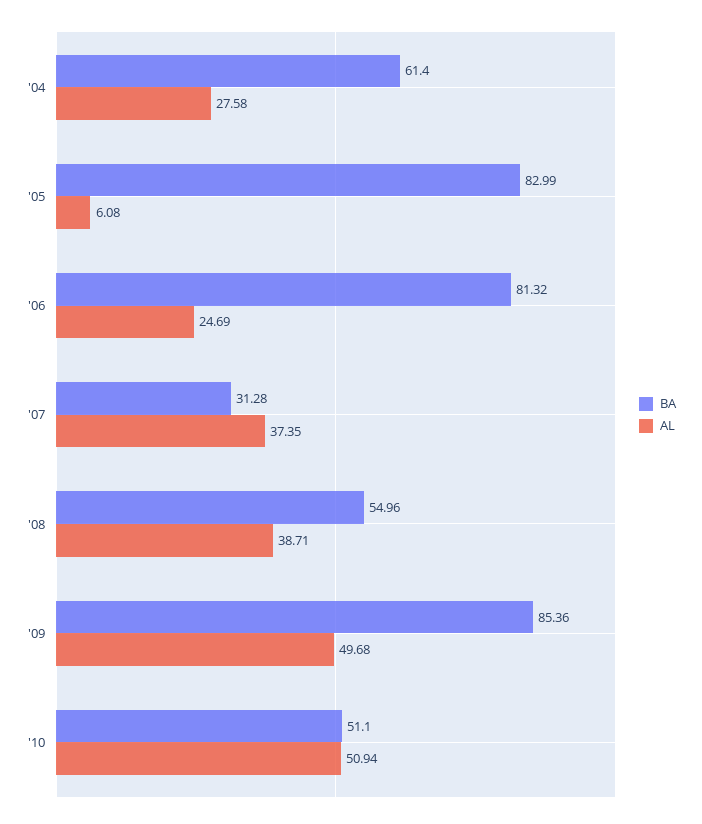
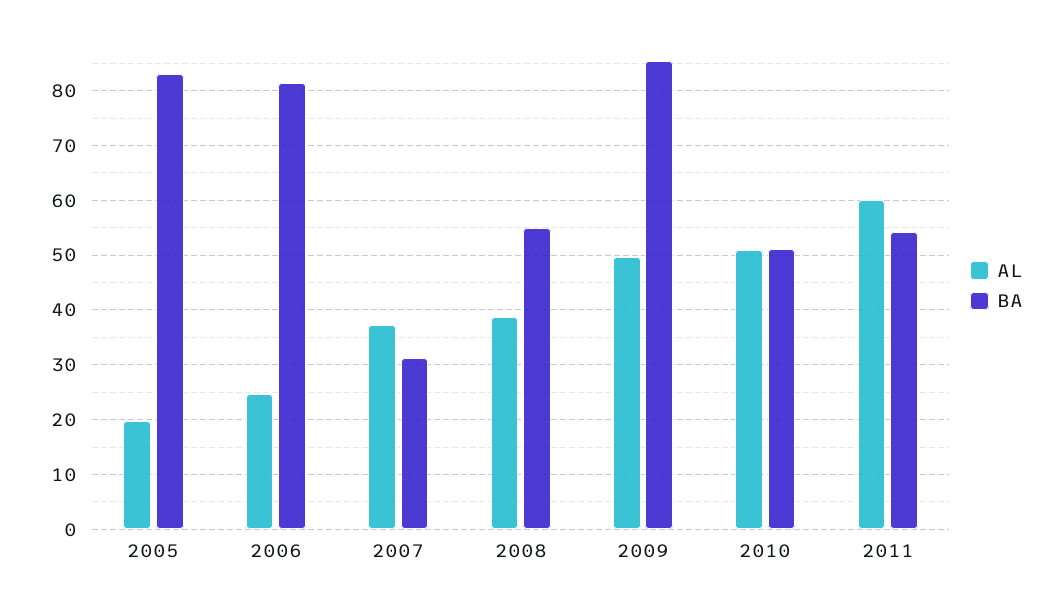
BA, '04: 61.4 -> none
AL, '04: 27.58 -> none
AL, '05: 6.08 -> 20
AL, 2011: none -> 60
BA, 2011: none -> 54

